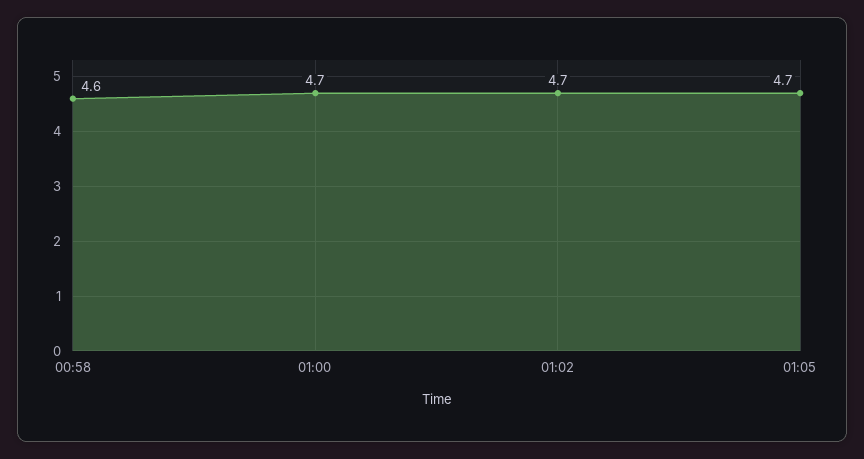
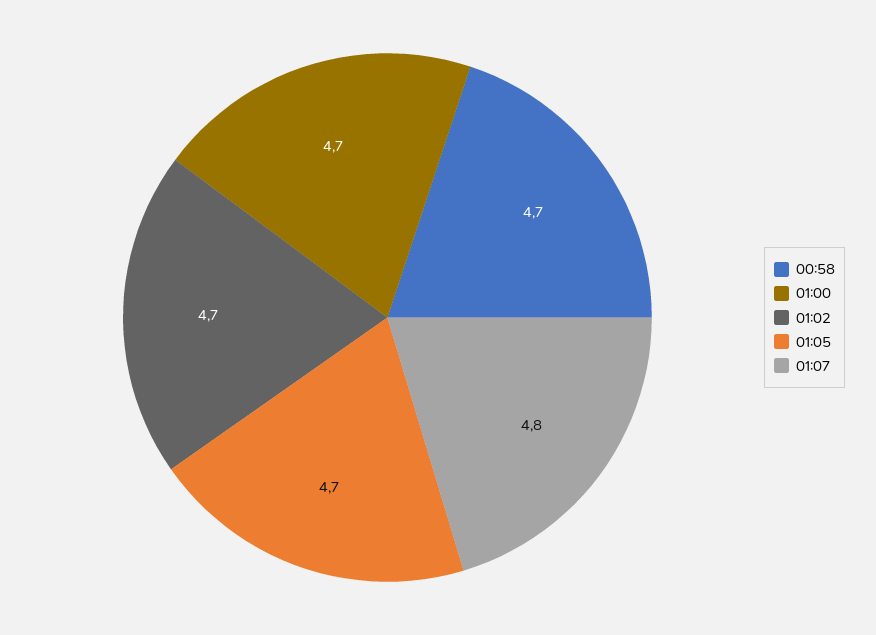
00:58: 4.6 -> 4.7
01:07: none -> 4.8

